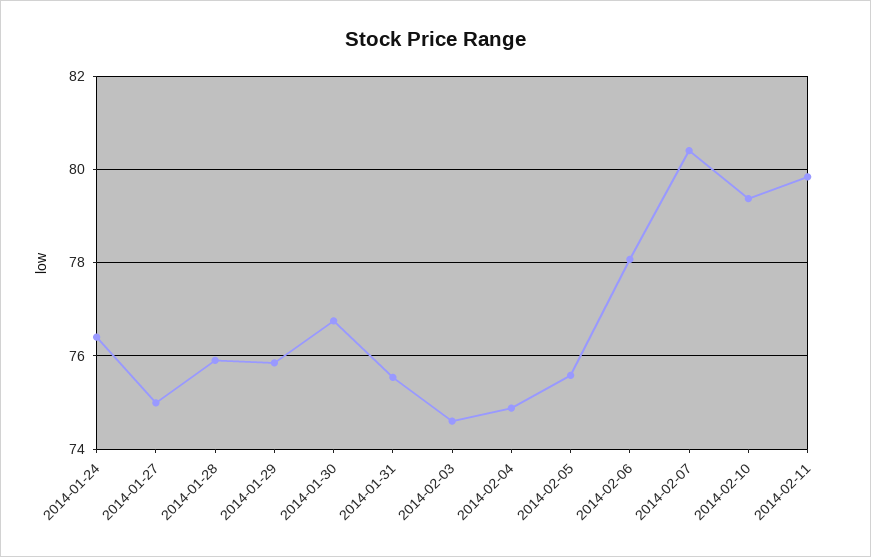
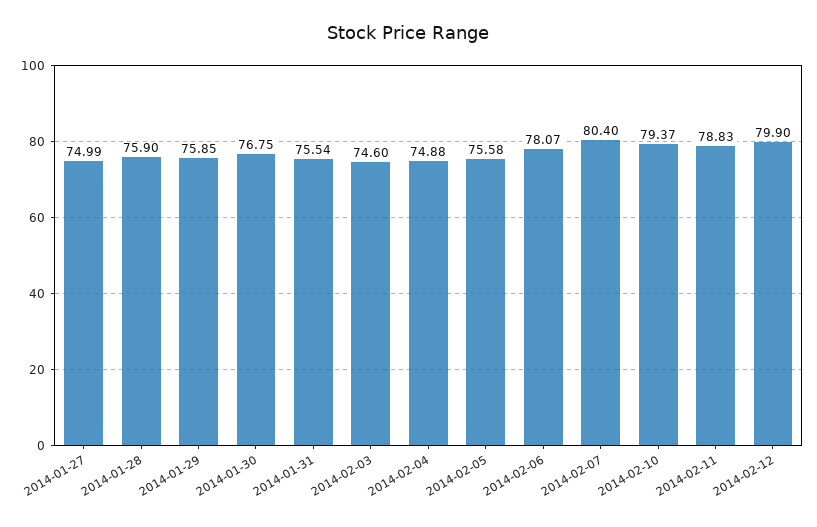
2014-01-24: 76.4 -> none
2014-02-11: 79.8 -> 78.83
2014-02-12: none -> 79.9

